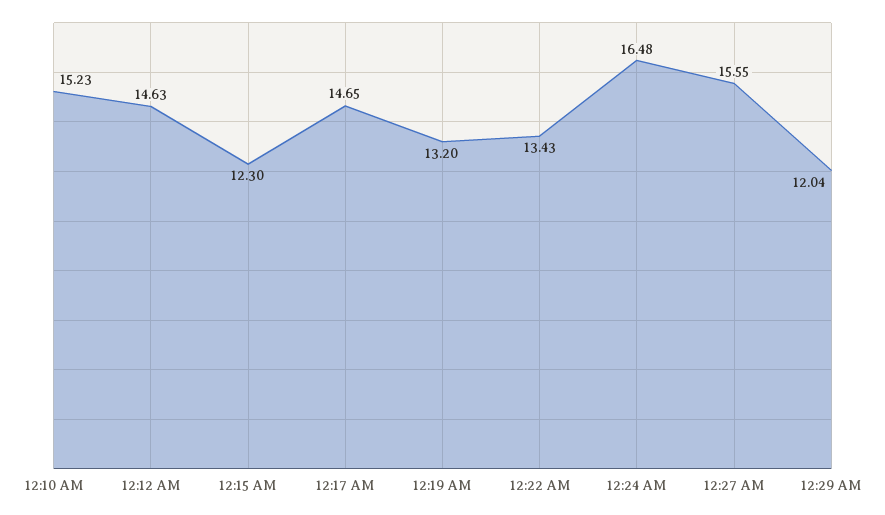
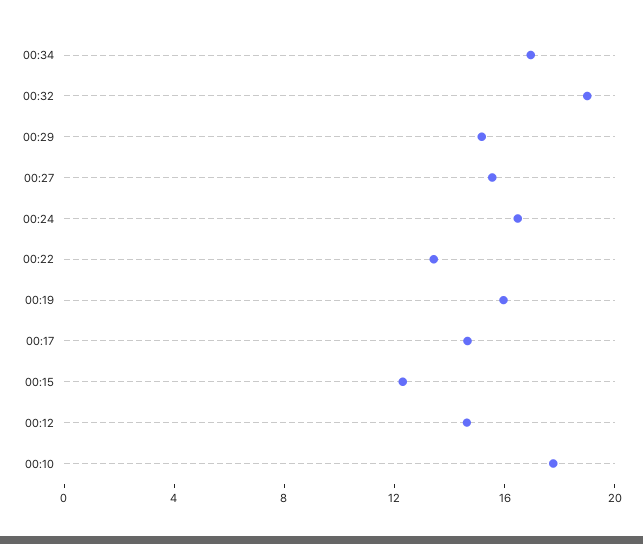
12:10 AM: 15.23 -> 18
12:19 AM: 13.2 -> 16
12:29 AM: 12.04 -> 15
00:34: none -> 17
00:32: none -> 19

